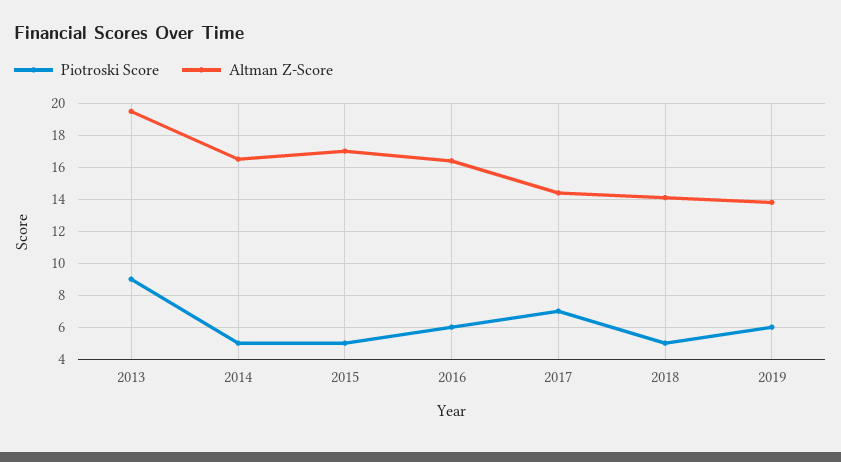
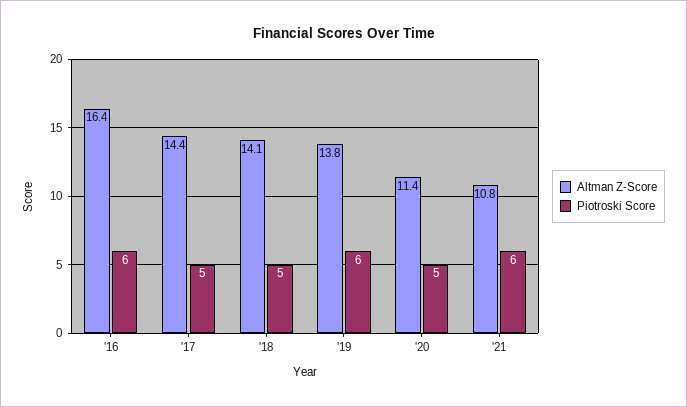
Piotroski Score, 2013: 9 -> none
Altman Z-Score, 2013: 19.5 -> none
Piotroski Score, 2014: 5 -> none
Altman Z-Score, 2014: 16.5 -> none
Piotroski Score, 2015: 5 -> none
Altman Z-Score, 2015: 17 -> none
Piotroski Score, 2017: 7 -> 5
Altman Z-Score, '20: none -> 11.4
Piotroski Score, '20: none -> 5
Altman Z-Score, '21: none -> 10.8
Piotroski Score, '21: none -> 6

